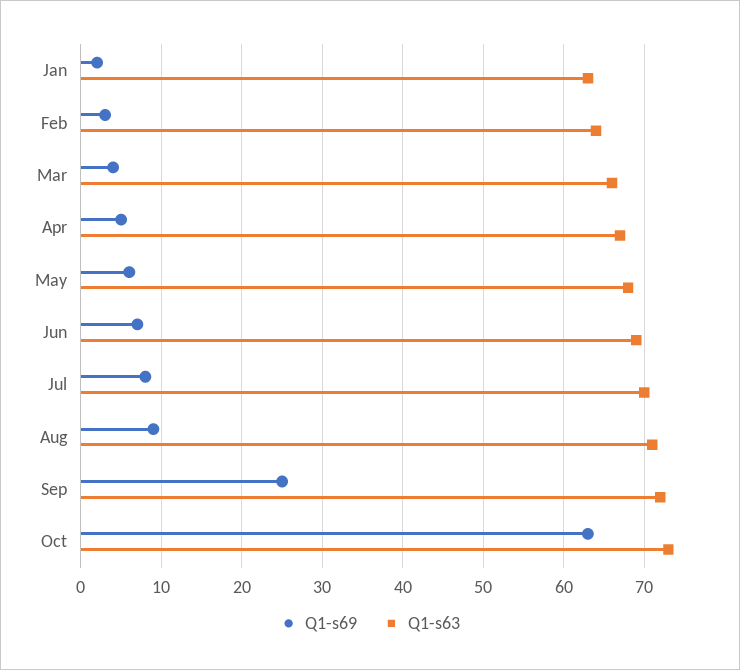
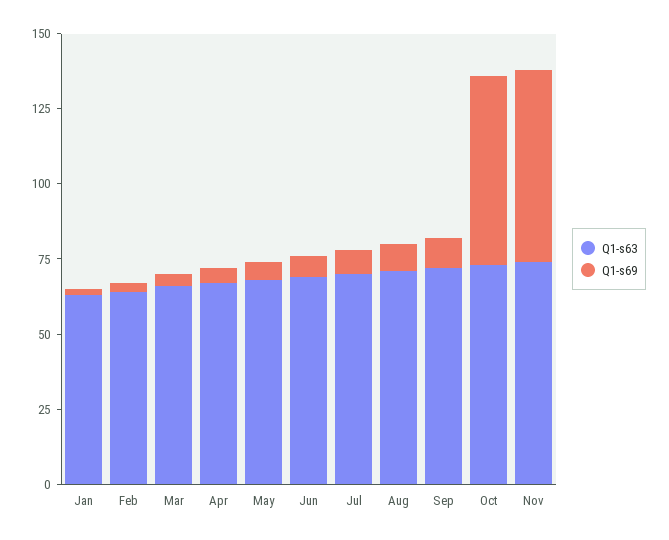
Q1-s69, Sep: 25 -> 10
Q1-s63, Nov: none -> 75
Q1-s69, Nov: none -> 65

